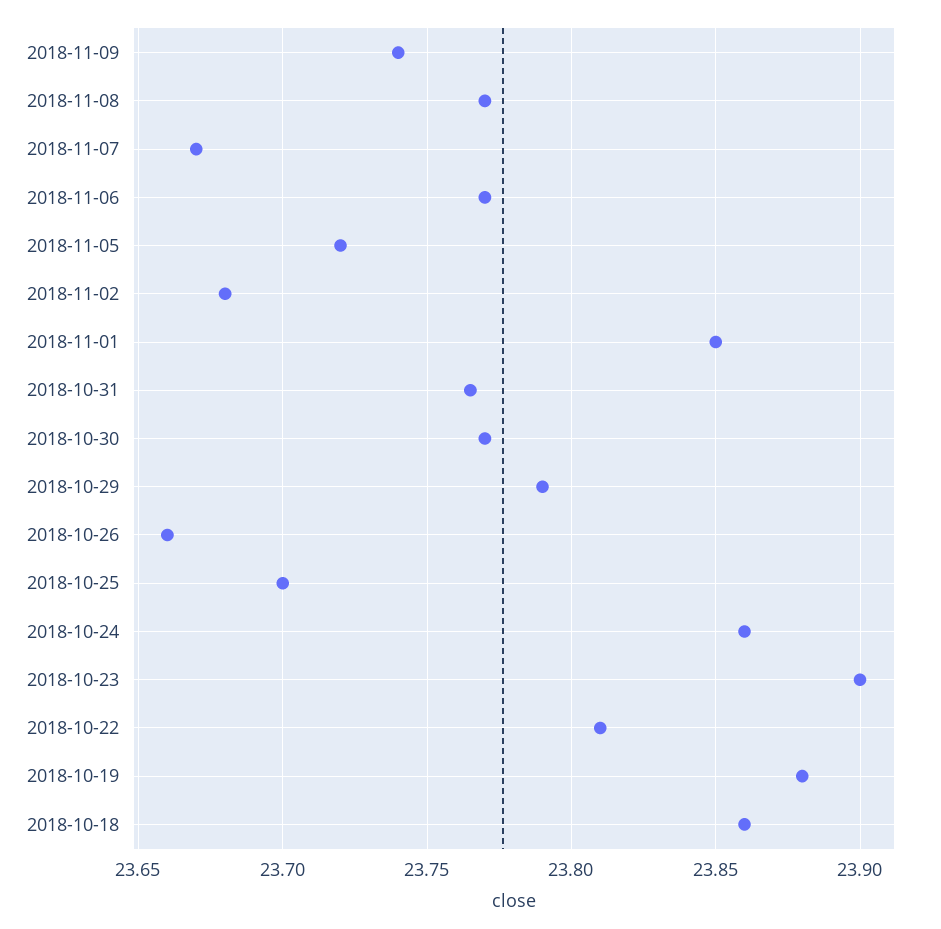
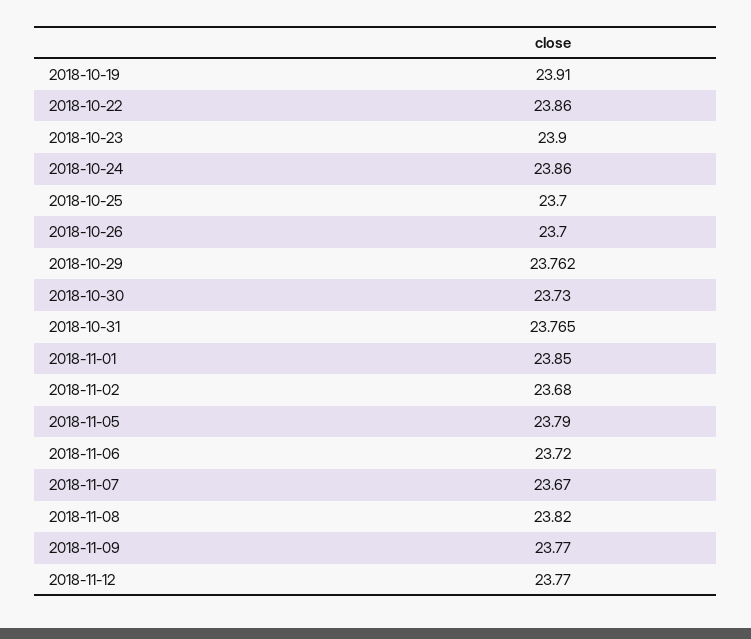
2018-11-09: 23.74 -> 23.77
2018-11-08: 23.77 -> 23.82
2018-11-06: 23.77 -> 23.72
2018-11-05: 23.72 -> 23.79
2018-10-30: 23.77 -> 23.73
2018-10-29: 23.79 -> 23.762
2018-10-26: 23.66 -> 23.7
2018-10-22: 23.81 -> 23.86
2018-10-19: 23.88 -> 23.91
2018-10-18: 23.86 -> none
2018-11-12: none -> 23.77

